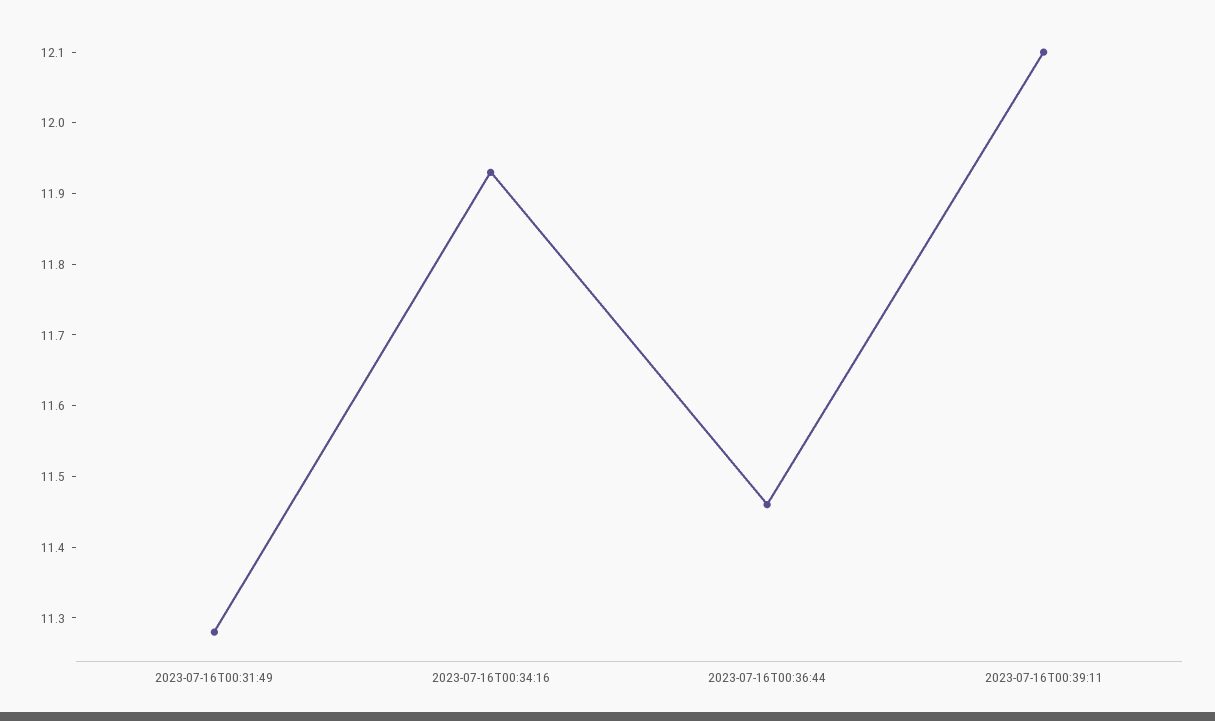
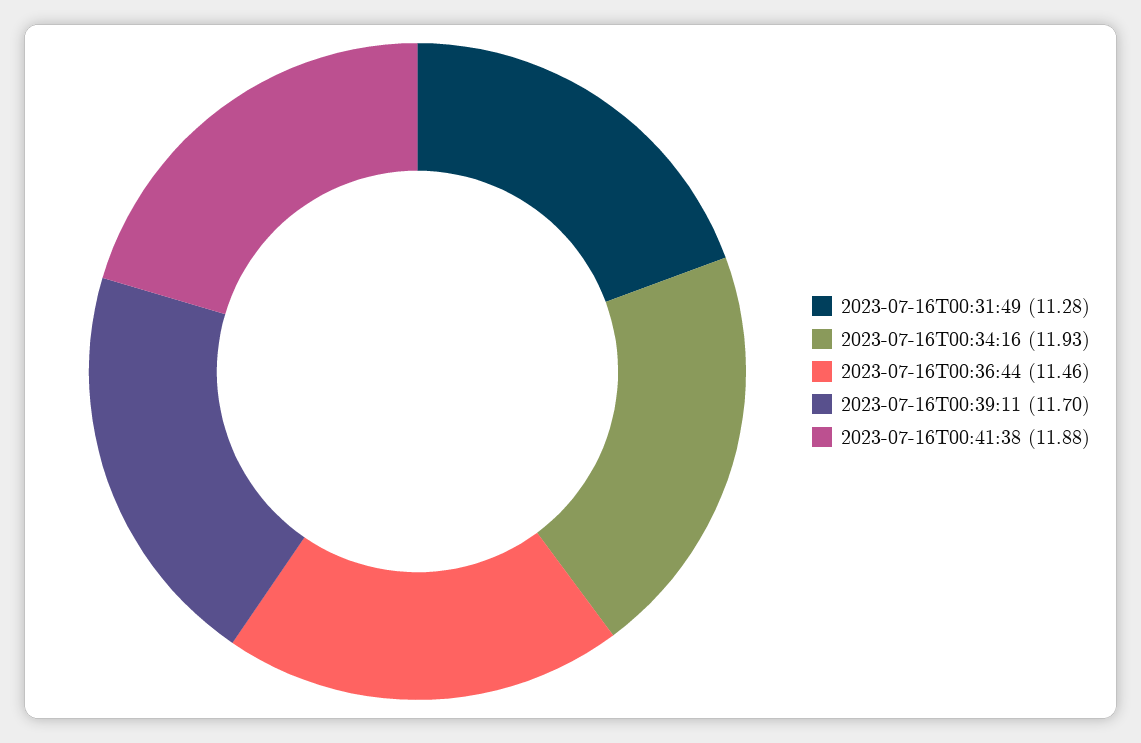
2023-07-16T00:39:11: 12.1 -> 11.7
2023-07-16T00:41:38: none -> 11.88

